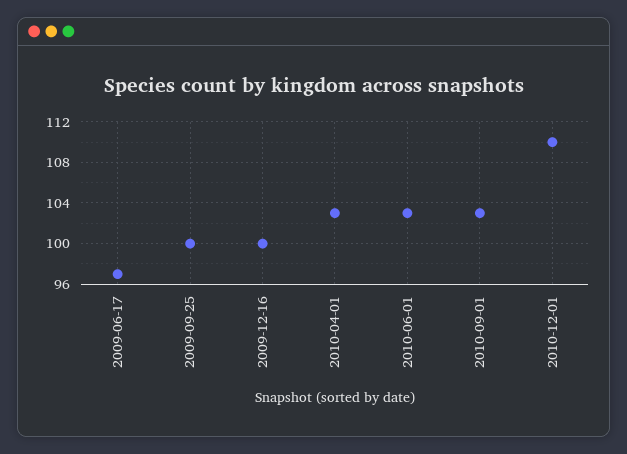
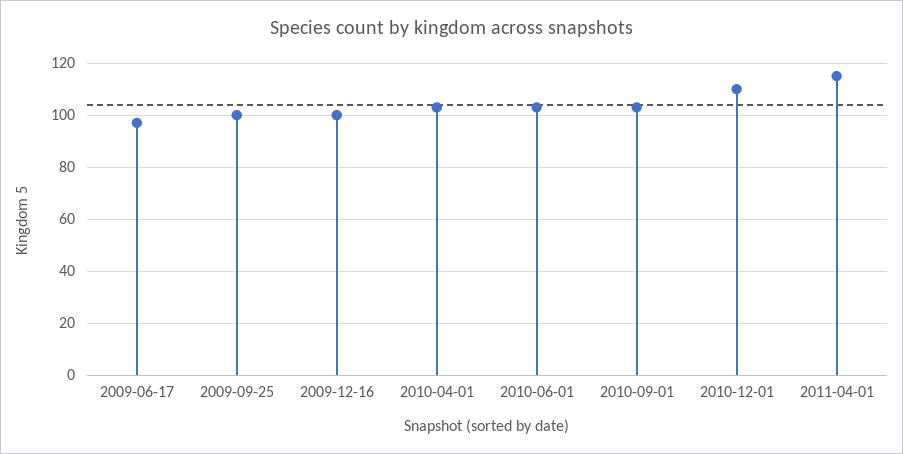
2011-04-01: none -> 115

